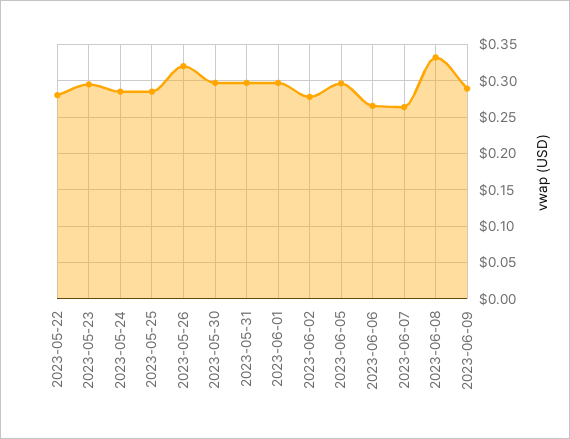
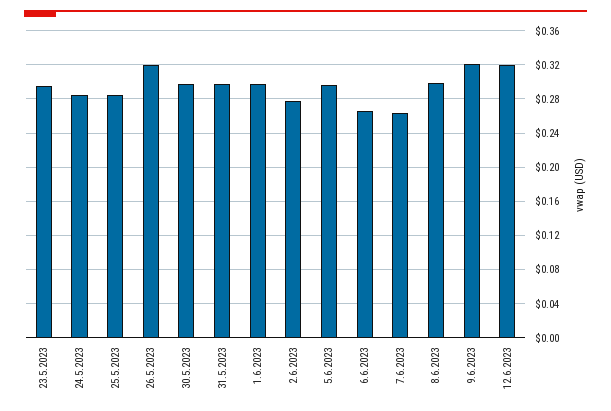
2023-05-22: 0.28 -> none
2023-06-08: 0.33 -> 0.3
2023-06-09: 0.29 -> 0.32
12.6.2023: none -> 0.32

